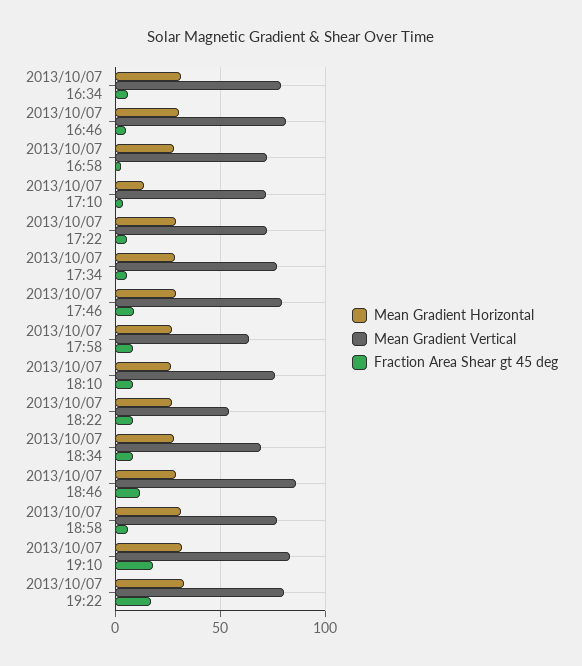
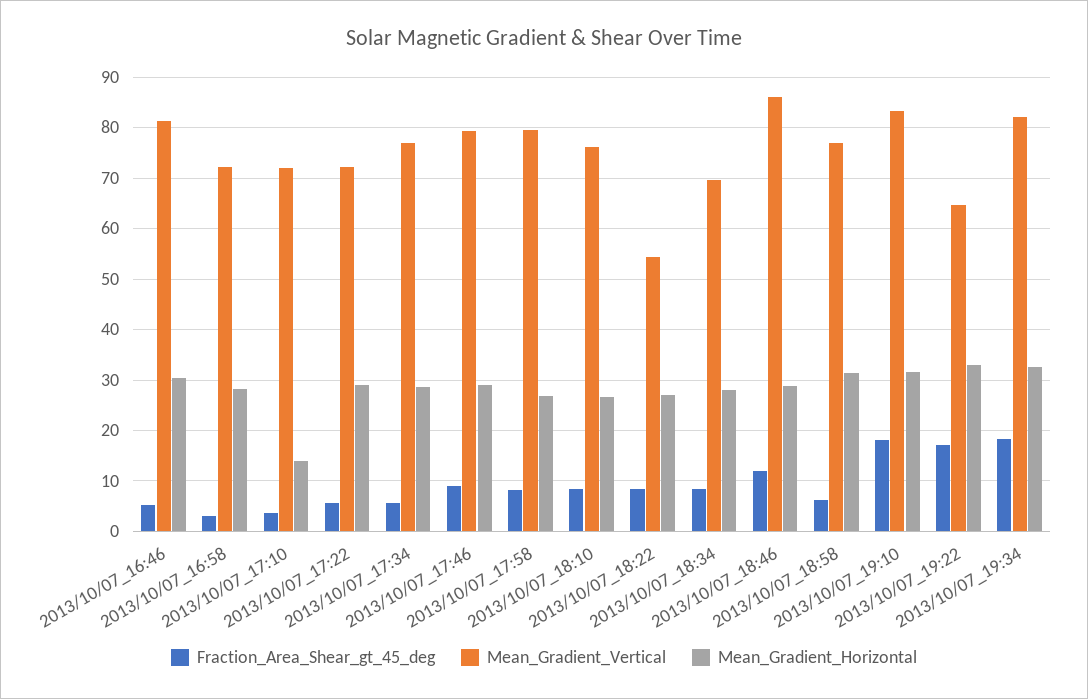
Mean Gradient Horizontal, 2013/10/07 16:34: 30 -> none
Mean Gradient Vertical, 2013/10/07 16:34: 80 -> none
Fraction Area Shear gt 45 deg, 2013/10/07 16:34: 5 -> none
Mean Gradient Vertical, 2013/10/07 17:58: 65 -> 80
Mean Gradient Vertical, 2013/10/07 19:22: 80 -> 64
Fraction Area Shear gt 45 deg, 2013/10/07_19:34: none -> 18
Mean Gradient Vertical, 2013/10/07_19:34: none -> 82
Mean Gradient Horizontal, 2013/10/07_19:34: none -> 32

